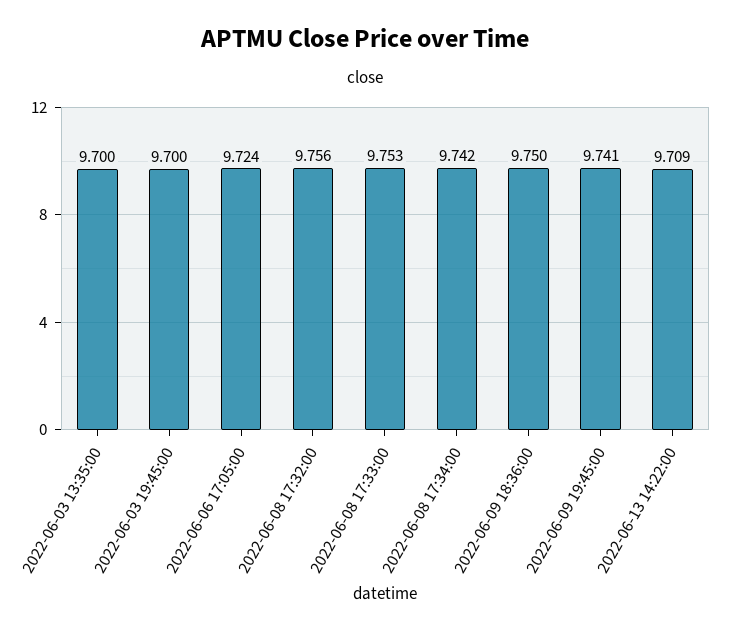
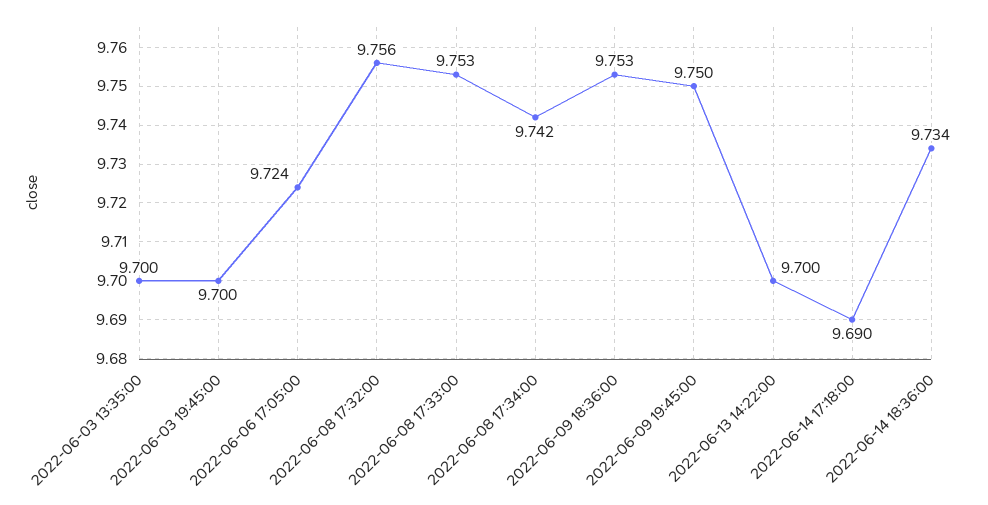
2022-06-09 18:36:00: 9.75 -> 9.753
2022-06-09 19:45:00: 9.741 -> 9.75
2022-06-13 14:22:00: 9.709 -> 9.7
2022-06-14 17:18:00: none -> 9.69
2022-06-14 18:36:00: none -> 9.734

